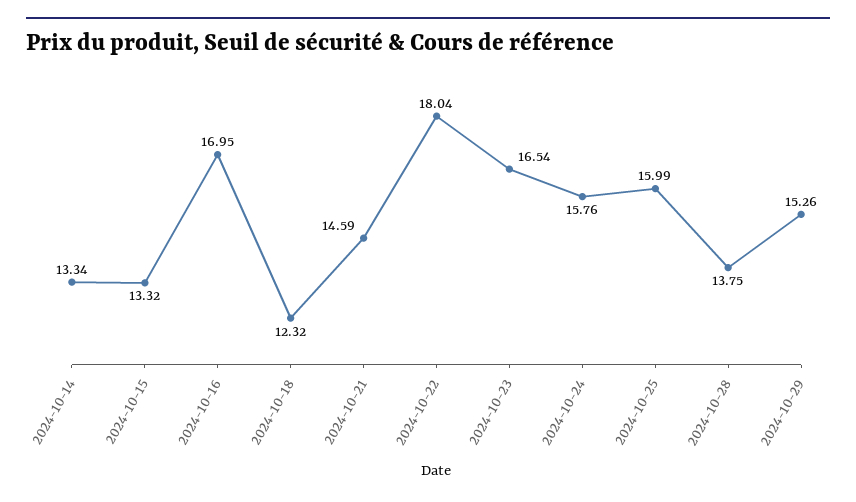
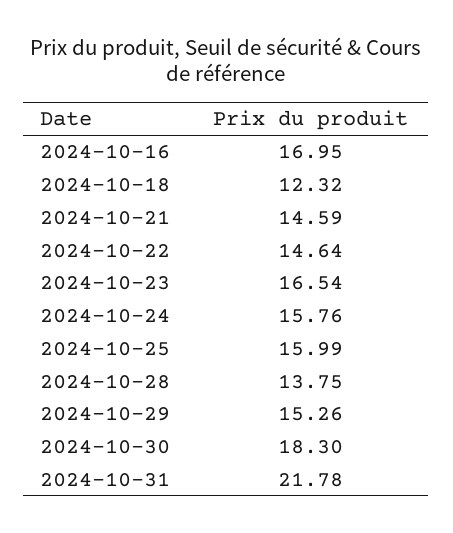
2024-10-14: 13.34 -> none
2024-10-15: 13.32 -> none
2024-10-22: 18.04 -> 14.64
2024-10-30: none -> 18.3
2024-10-31: none -> 21.78

